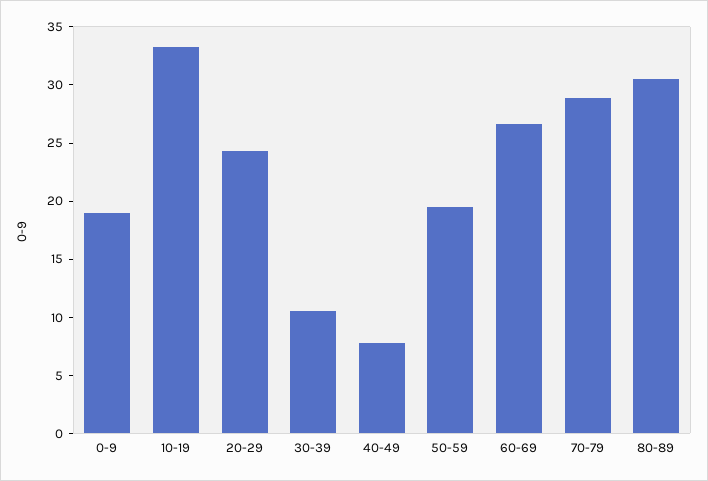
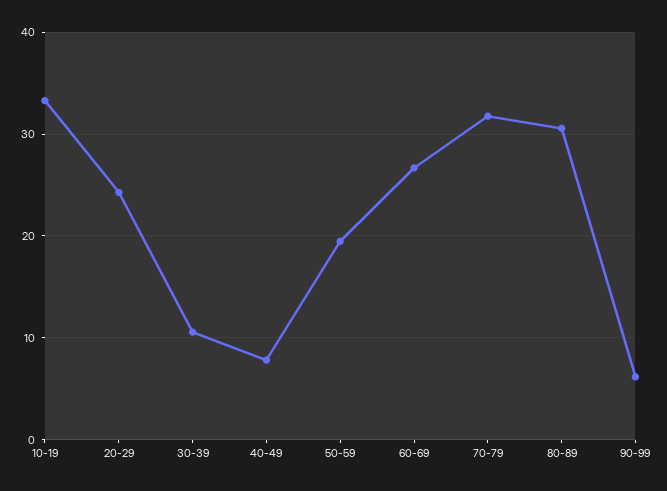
0-9: 19 -> none
70-79: 29 -> 32
90-99: none -> 6

